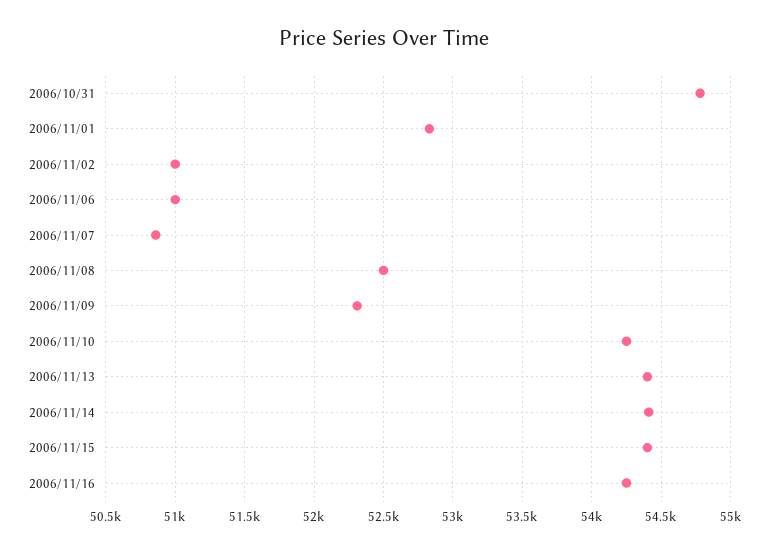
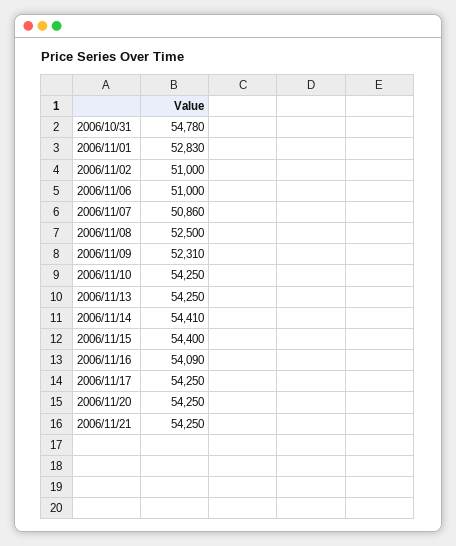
2006/11/13: 54400 -> 54250
2006/11/16: 54250 -> 54090
2006/11/17: none -> 54250
2006/11/20: none -> 54250
2006/11/21: none -> 54250

